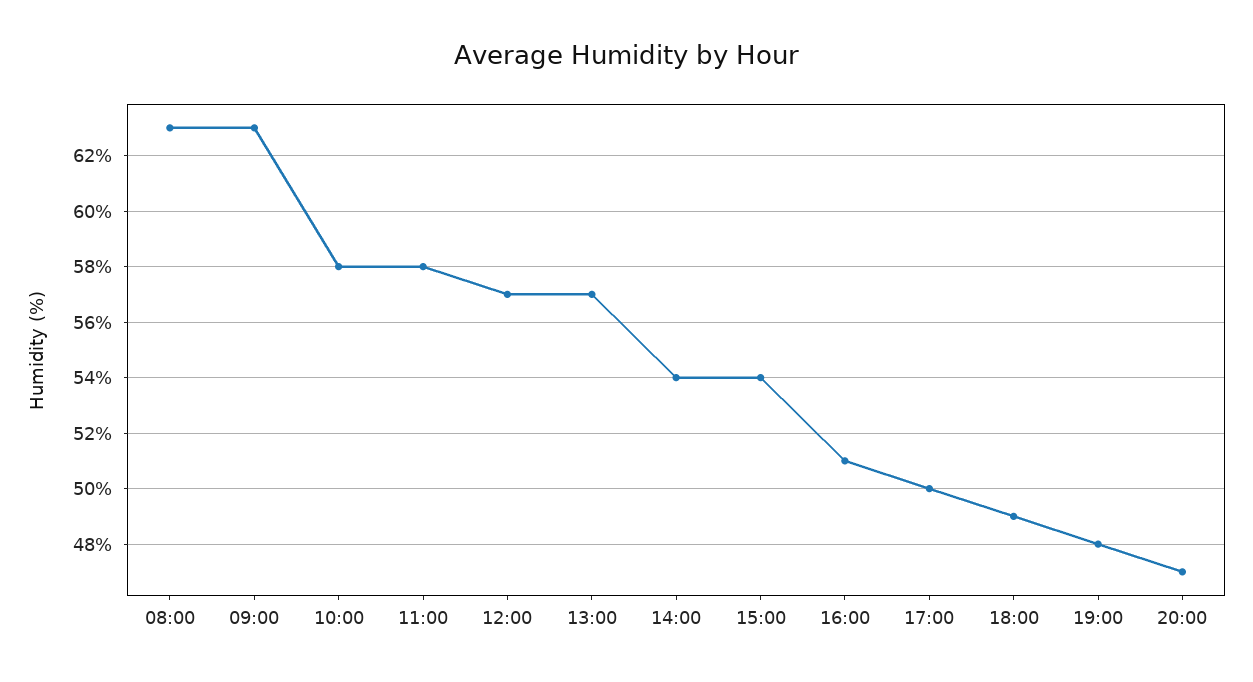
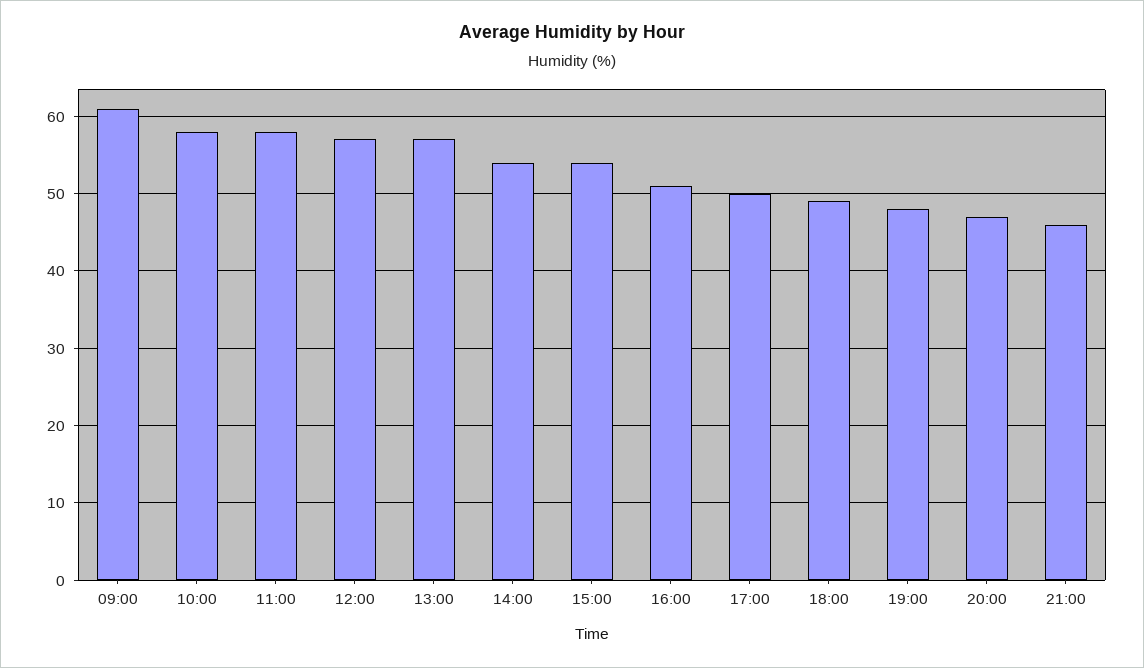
08:00: 63 -> none
09:00: 63 -> 61
21:00: none -> 46

